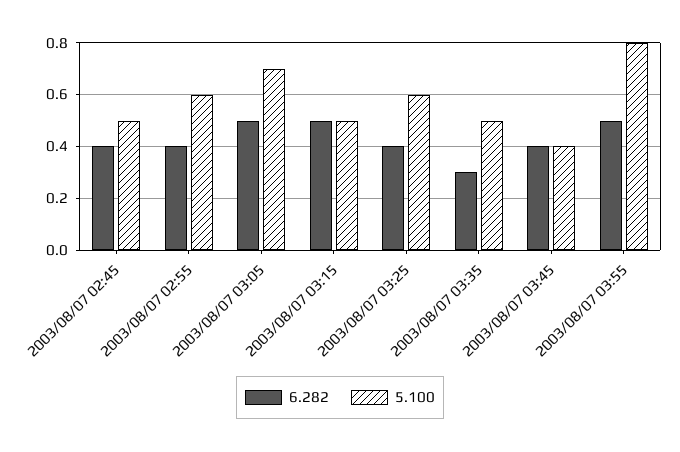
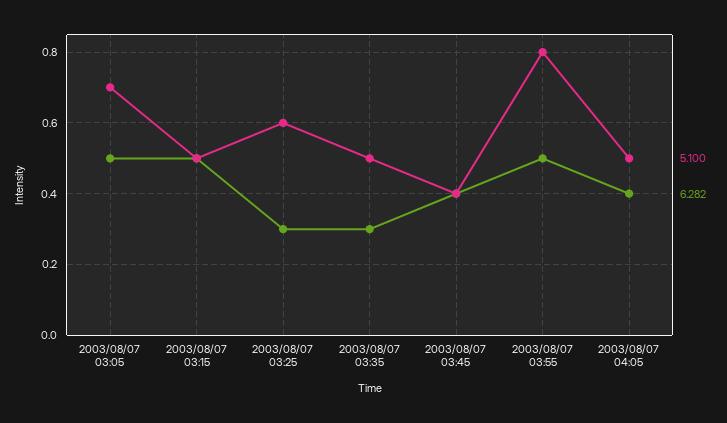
6.282, 2003/08/07 02:45: 0.4 -> none
5.100, 2003/08/07 02:45: 0.5 -> none
6.282, 2003/08/07 02:55: 0.4 -> none
5.100, 2003/08/07 02:55: 0.6 -> none
6.282, 2003/08/07 03:25: 0.4 -> 0.3
5.100, 2003/08/07 04:05: none -> 0.5
6.282, 2003/08/07 04:05: none -> 0.4

